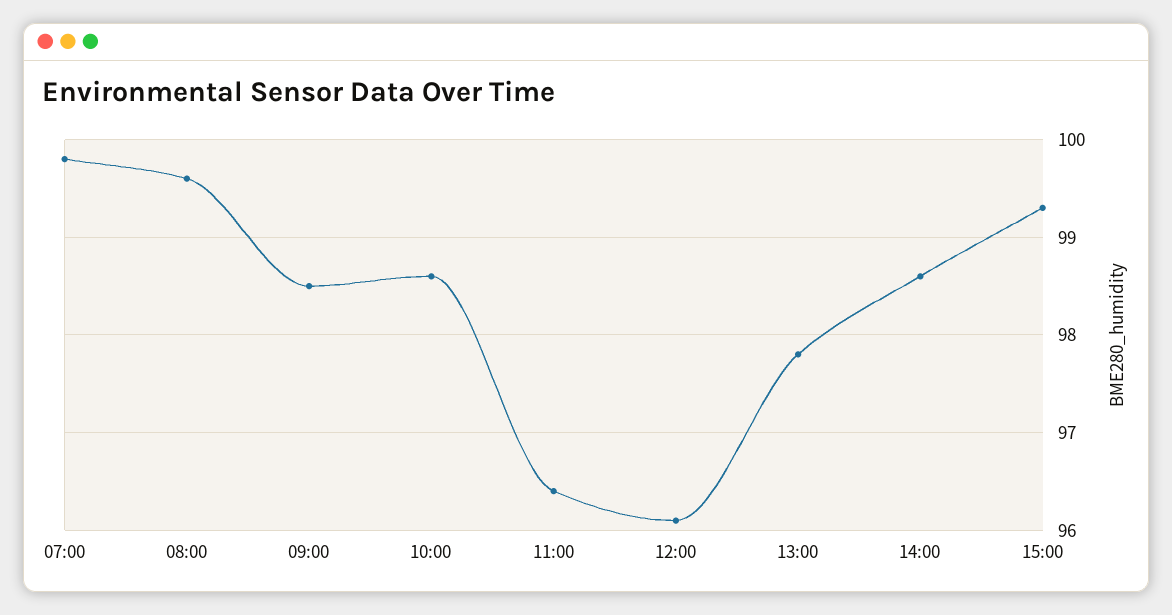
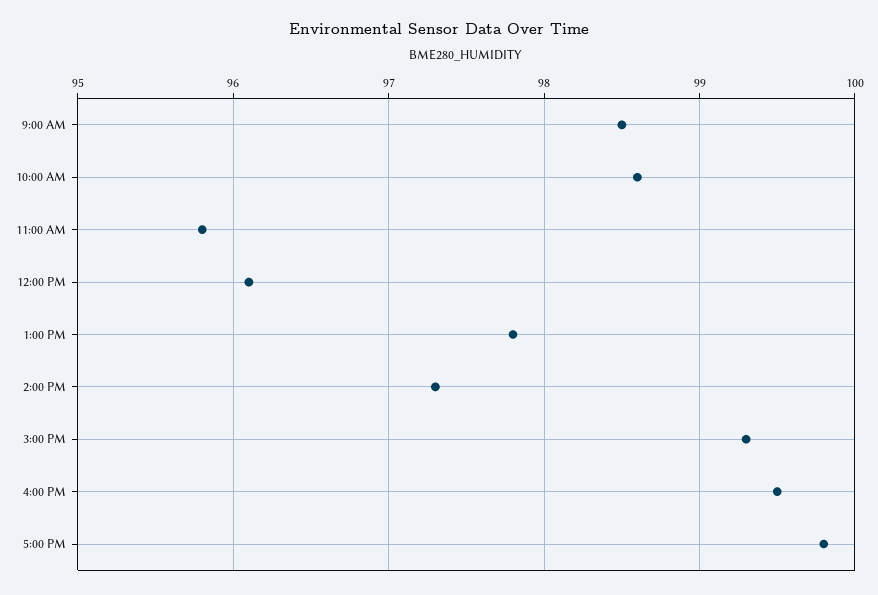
07:00: 99.8 -> none
08:00: 99.6 -> none
11:00: 96.4 -> 95.8
14:00: 98.6 -> 97.3
4:00 PM: none -> 99.5
5:00 PM: none -> 99.8

